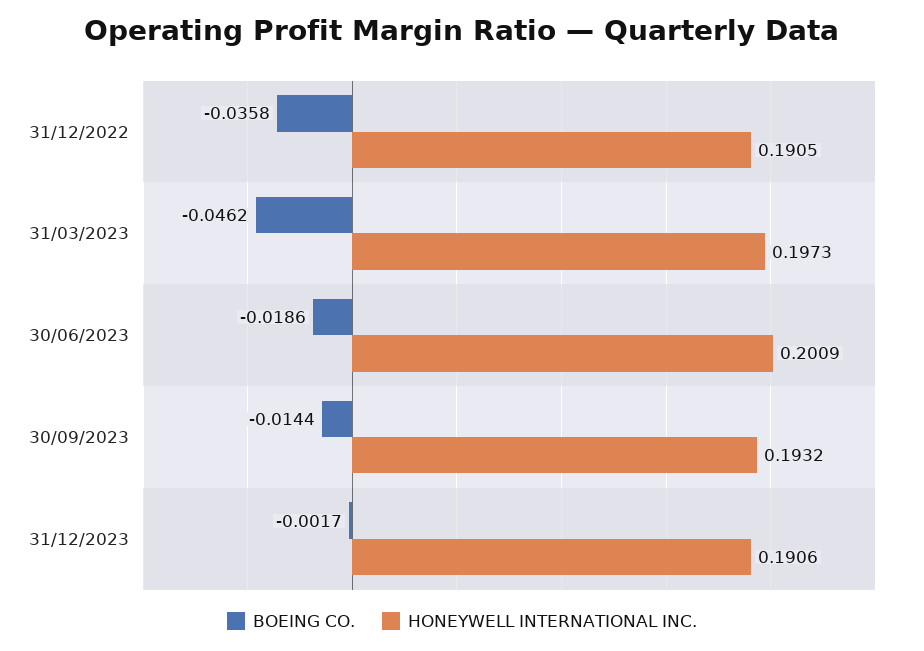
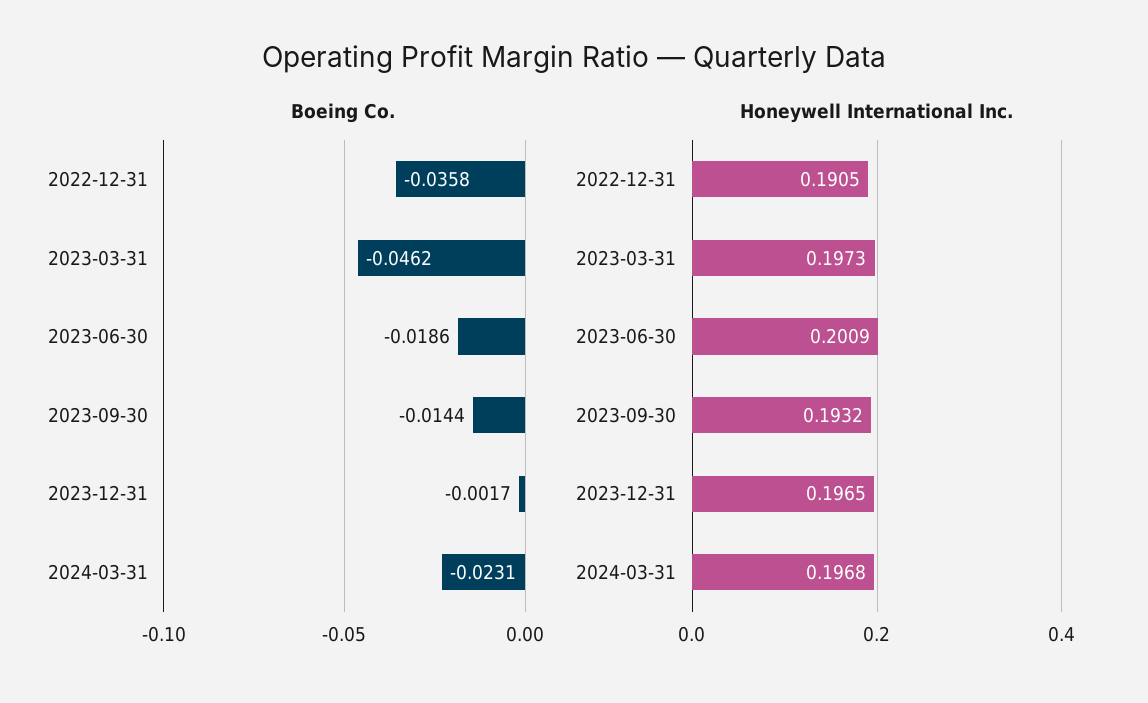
HONEYWELL INTERNATIONAL INC., 31/12/2023: 0.1906 -> 0.1965
BOEING CO., 2024-03-31: none -> -0.0231
HONEYWELL INTERNATIONAL INC., 2024-03-31: none -> 0.1968

